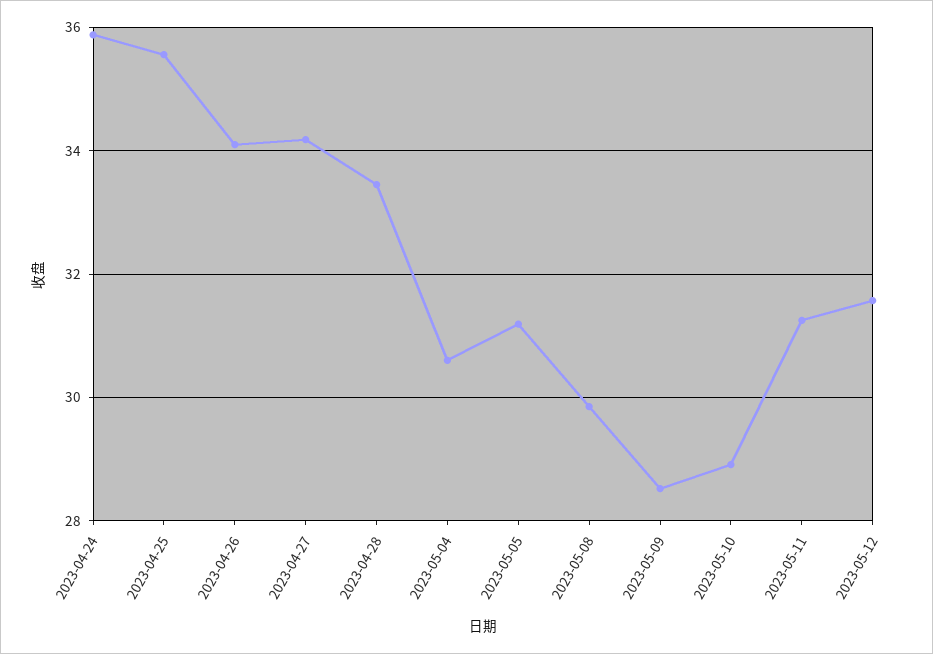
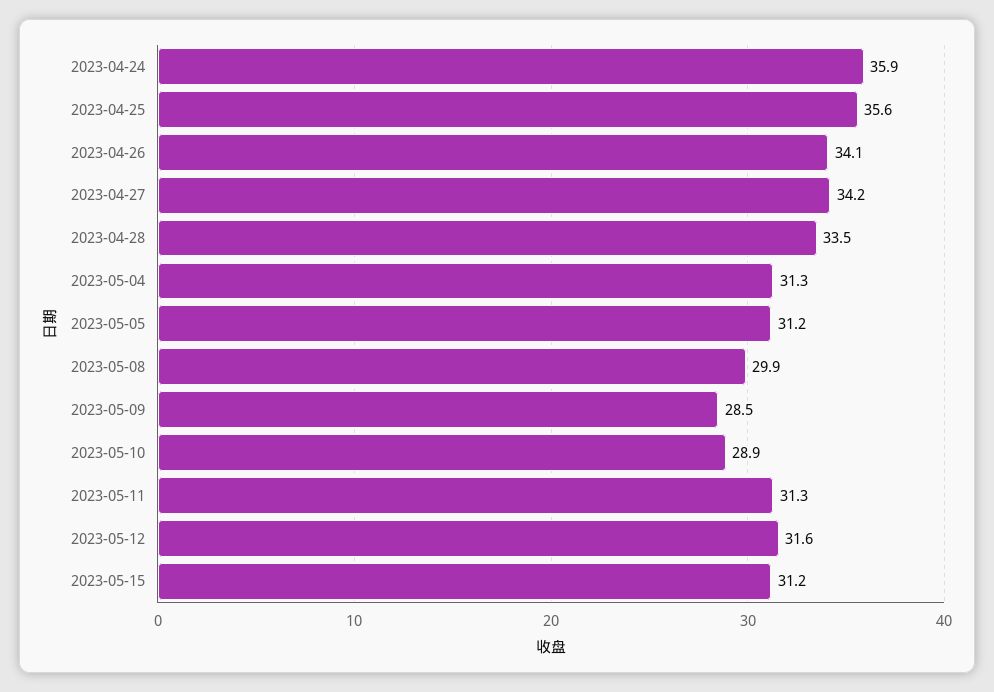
2023-05-04: 30.6 -> 31.3
2023-05-15: none -> 31.2

